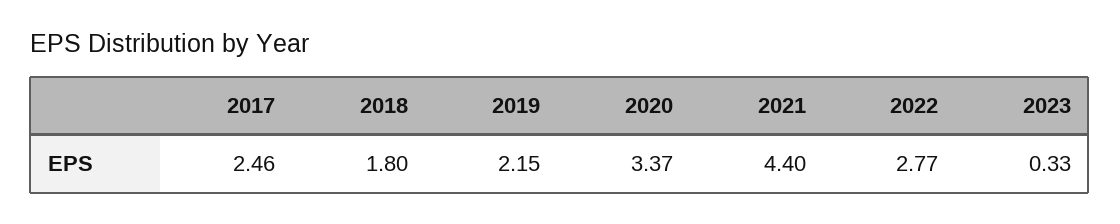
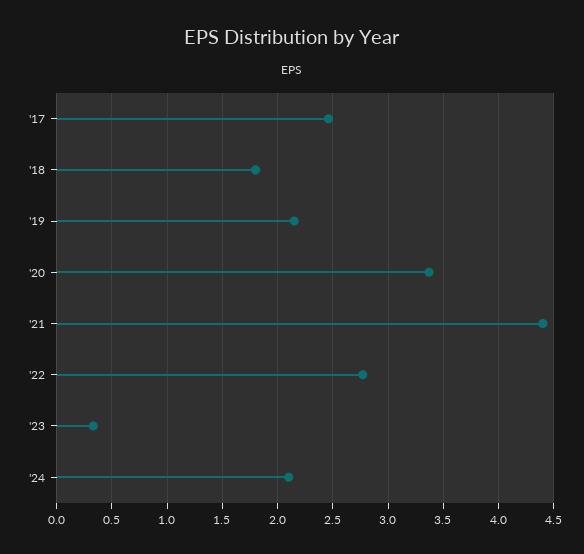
'24: none -> 2.1

